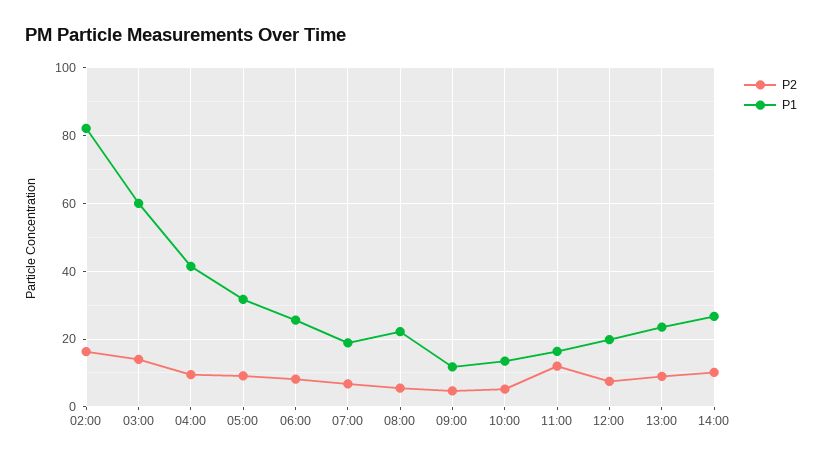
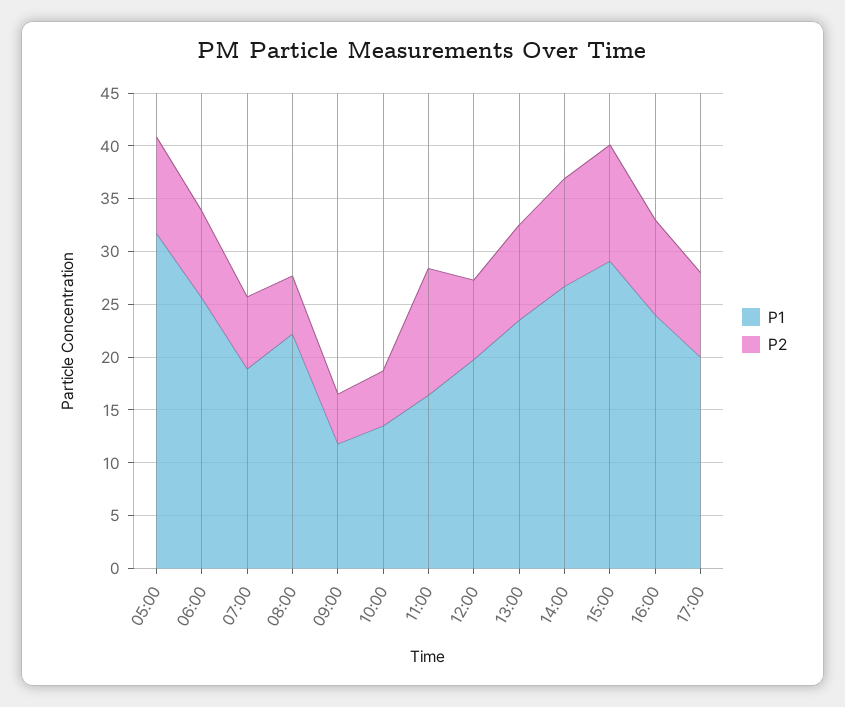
P2, 02:00: 16 -> none
P1, 02:00: 82 -> none
P2, 03:00: 14 -> none
P1, 03:00: 60 -> none
P2, 04:00: 10 -> none
P1, 04:00: 42 -> none
P1, 15:00: none -> 29
P2, 15:00: none -> 11
P1, 16:00: none -> 24
P2, 16:00: none -> 9
P1, 17:00: none -> 20
P2, 17:00: none -> 8

